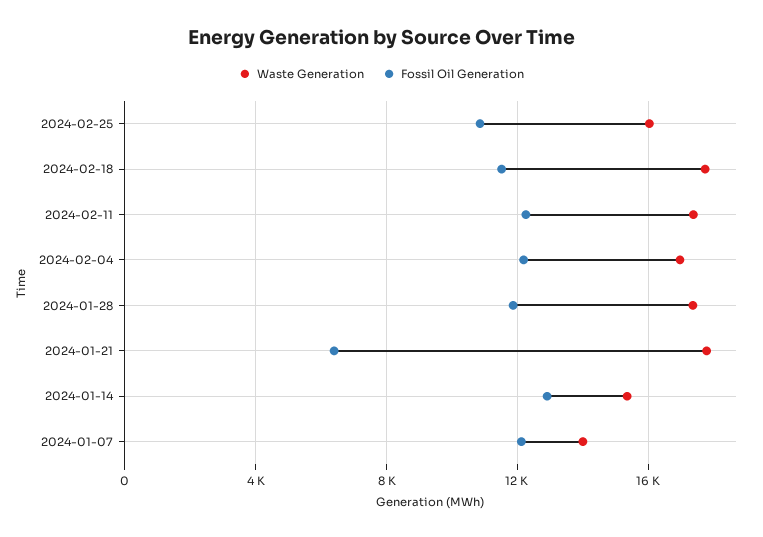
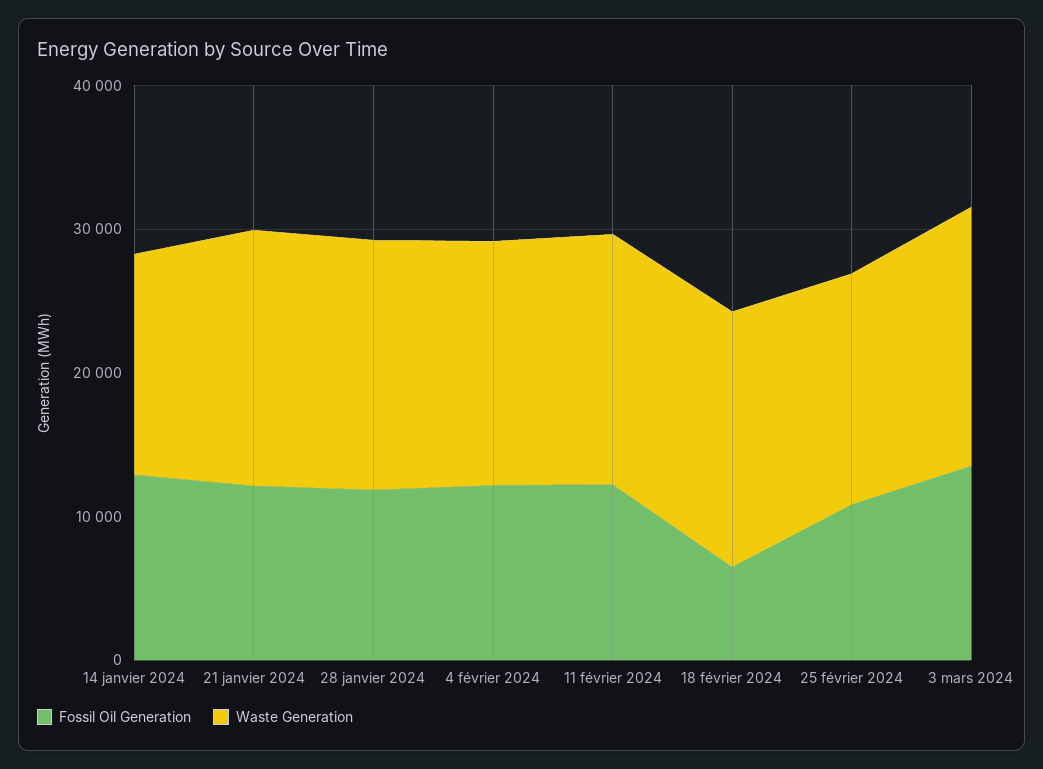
Fossil Oil Generation, 2024-02-18: 11500 -> 6000
Fossil Oil Generation, 2024-01-21: 6500 -> 12000
Waste Generation, 2024-01-07: 14000 -> none
Fossil Oil Generation, 2024-01-07: 12000 -> none
Fossil Oil Generation, 3 mars 2024: none -> 14000
Waste Generation, 3 mars 2024: none -> 18000

